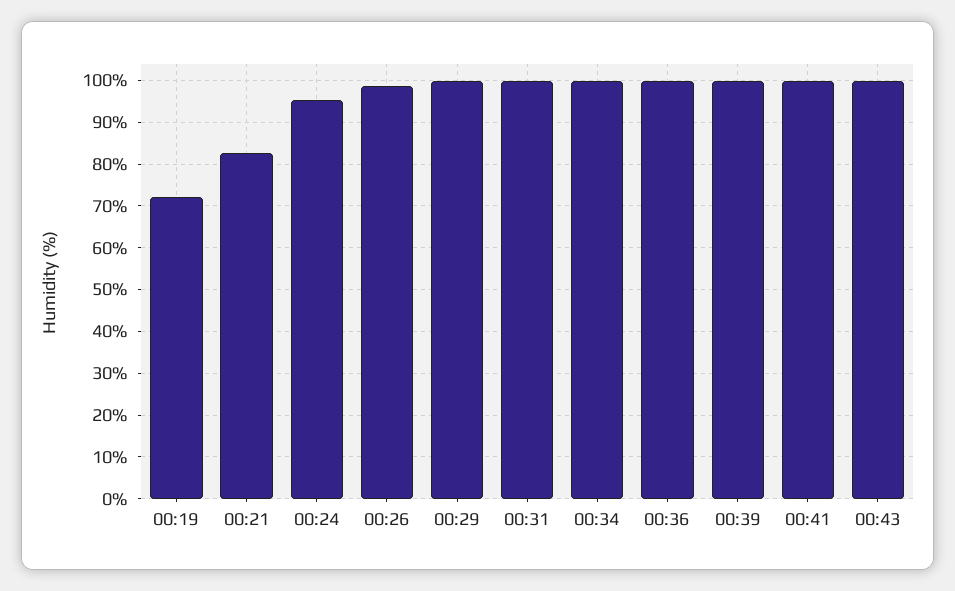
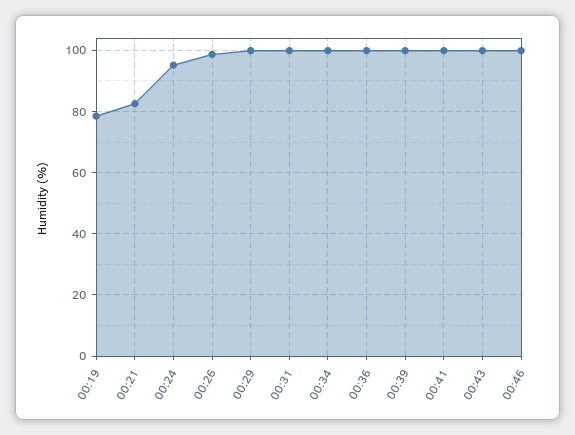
00:19: 72 -> 78
00:46: none -> 100

